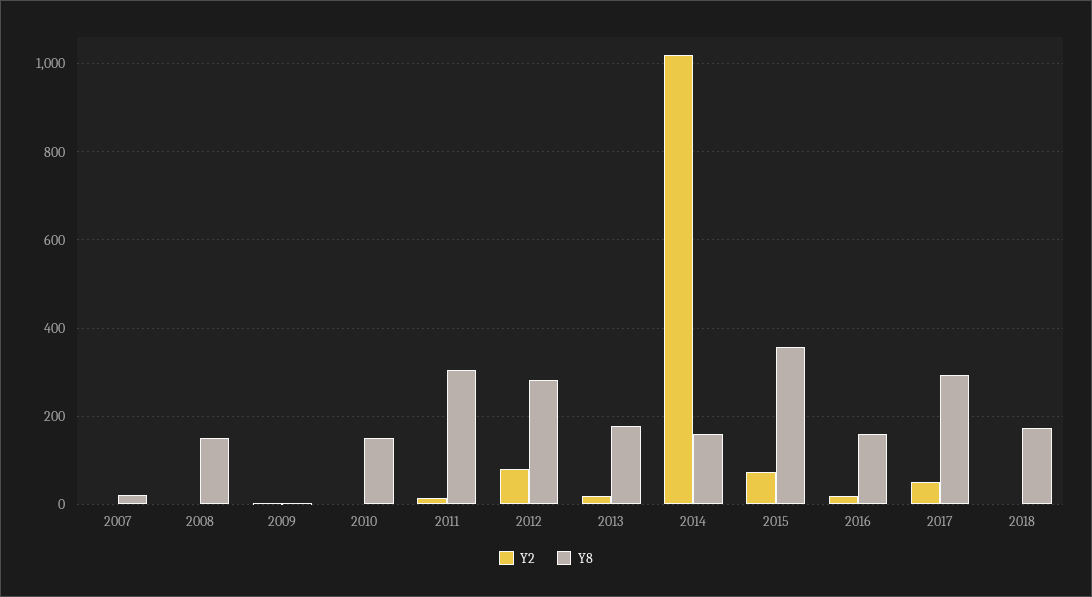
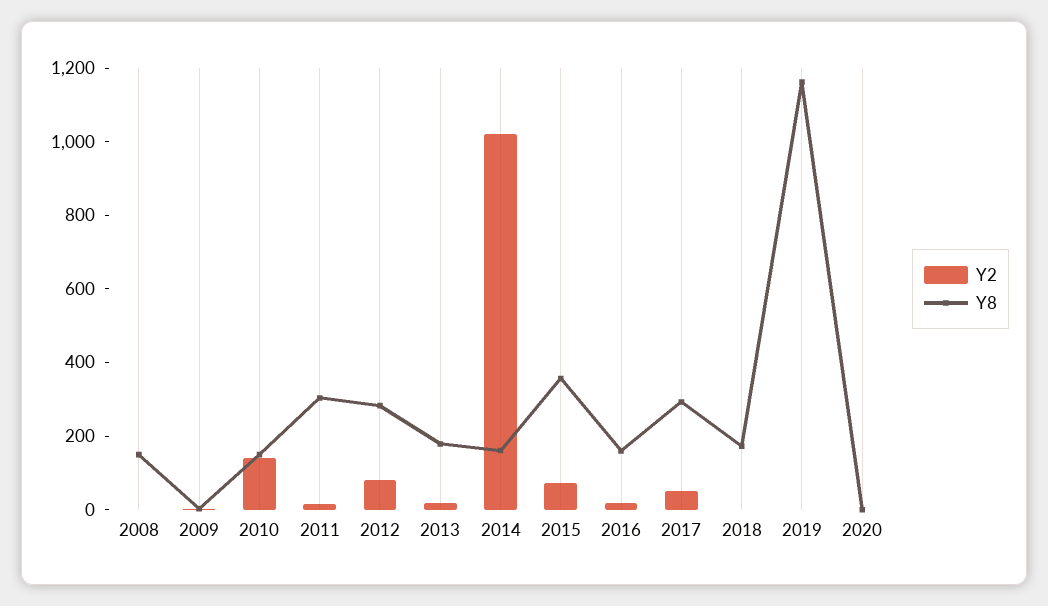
Y2, 2007: 0 -> none
Y8, 2007: 20 -> none
Y2, 2010: 0 -> 150
Y2, 2019: none -> 0
Y8, 2019: none -> 1150
Y2, 2020: none -> 0
Y8, 2020: none -> 0

